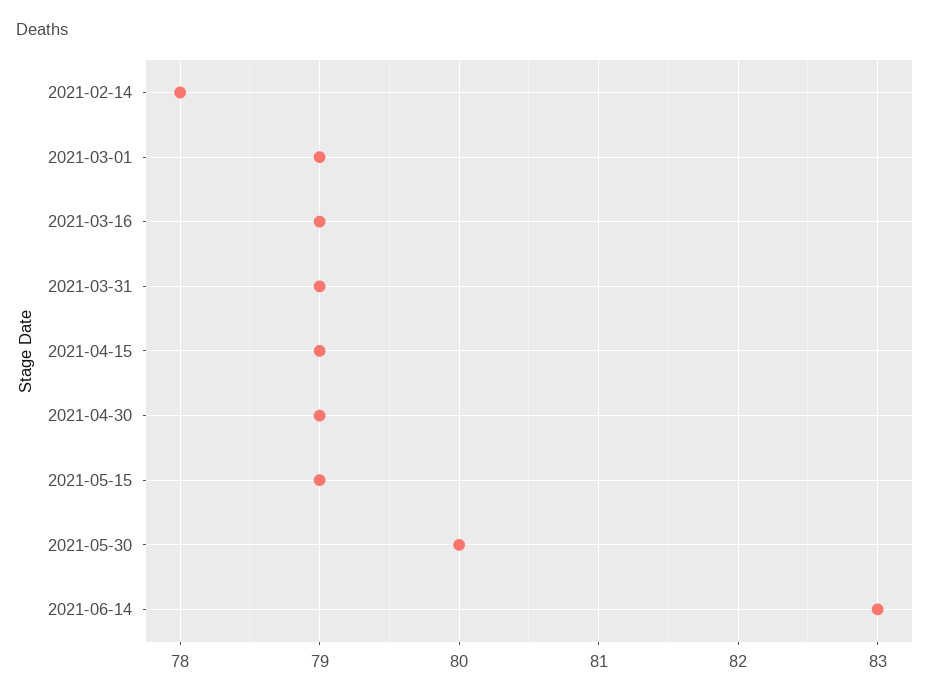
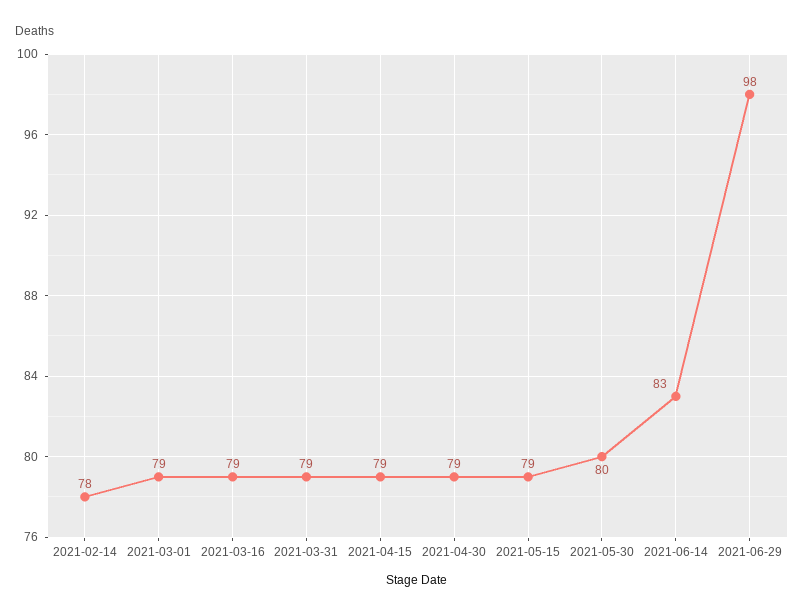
2021-06-29: none -> 98

